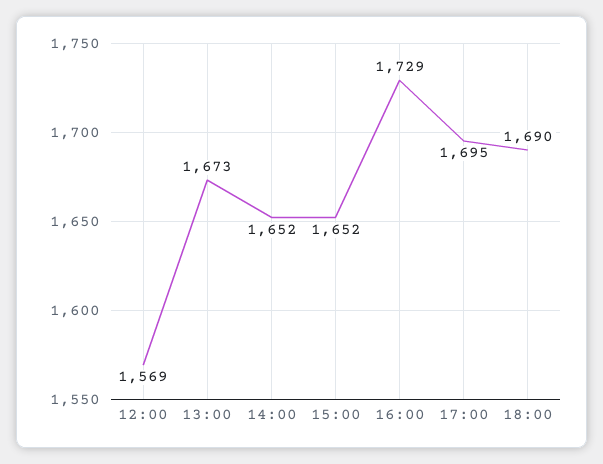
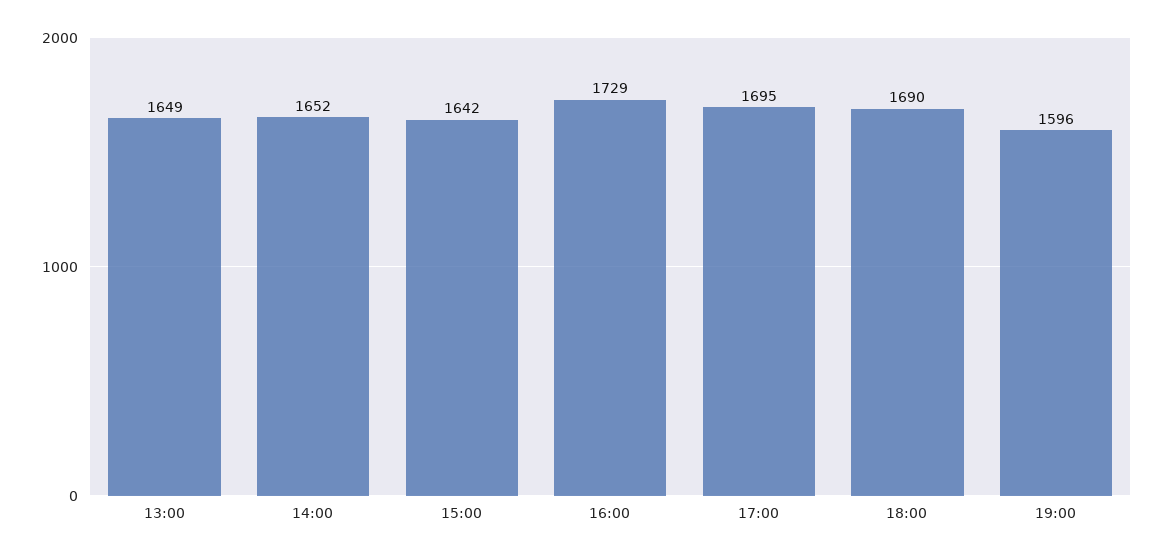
12:00: 1569 -> none
13:00: 1673 -> 1649
15:00: 1652 -> 1642
19:00: none -> 1596

